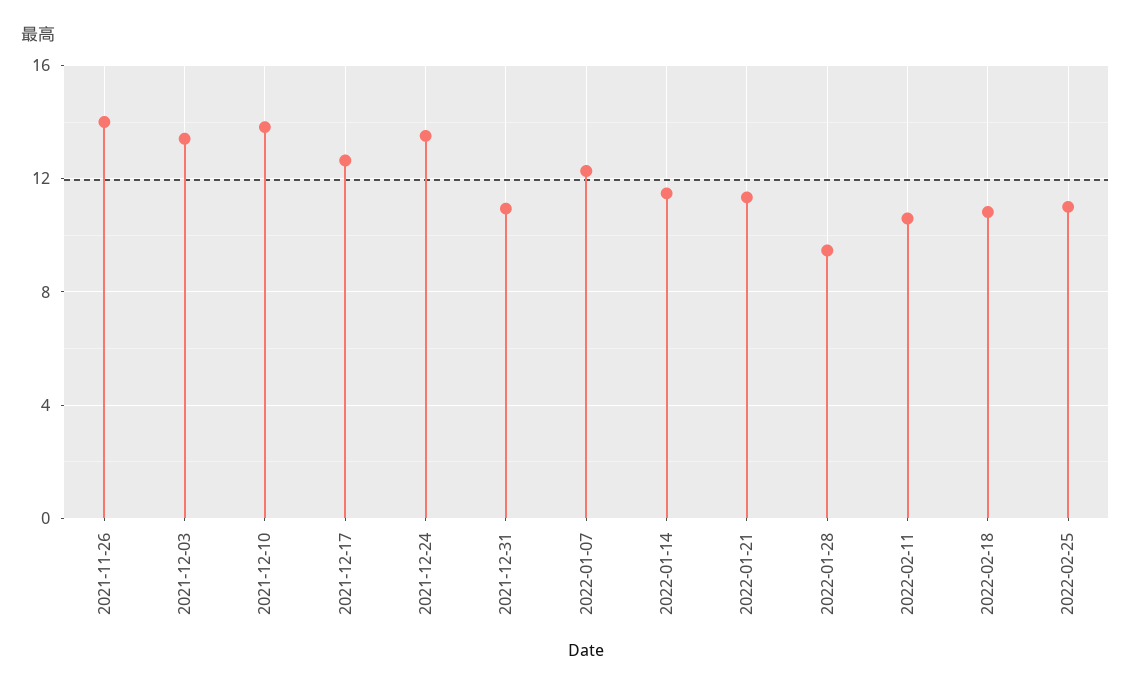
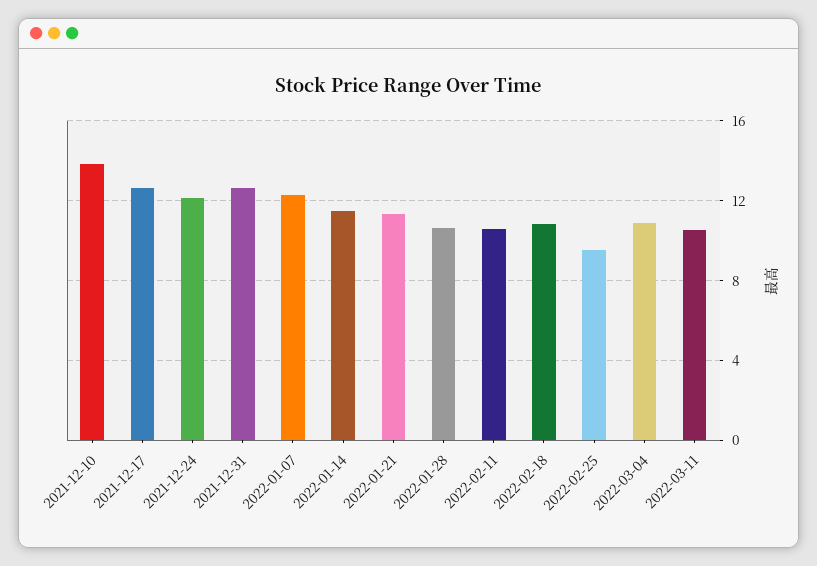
2021-11-26: 14 -> none
2021-12-03: 13.5 -> none
2021-12-24: 13.5 -> 12
2021-12-31: 11 -> 12.5
2022-01-28: 9.5 -> 10.5
2022-02-25: 11 -> 9.5
2022-03-04: none -> 11
2022-03-11: none -> 10.5

